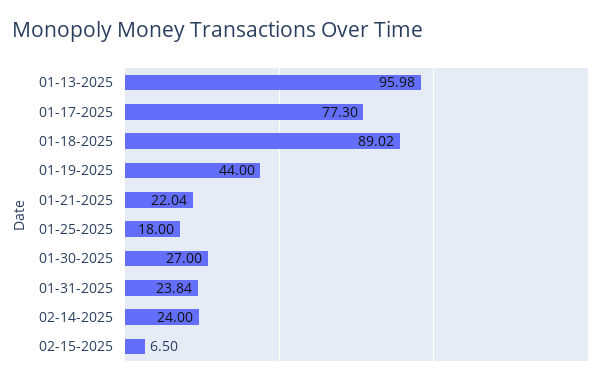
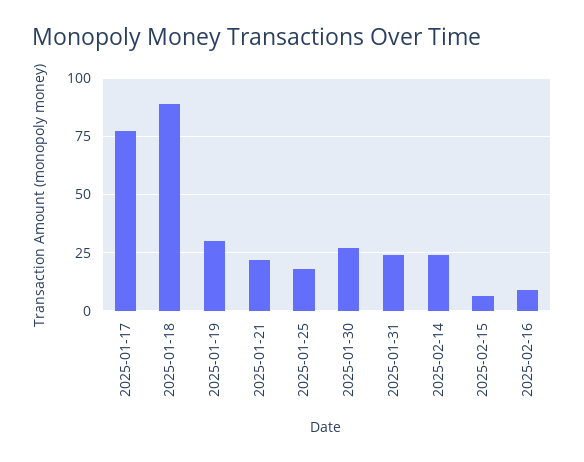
01-13-2025: 95.98 -> none
01-19-2025: 44 -> 30
2025-02-16: none -> 10

